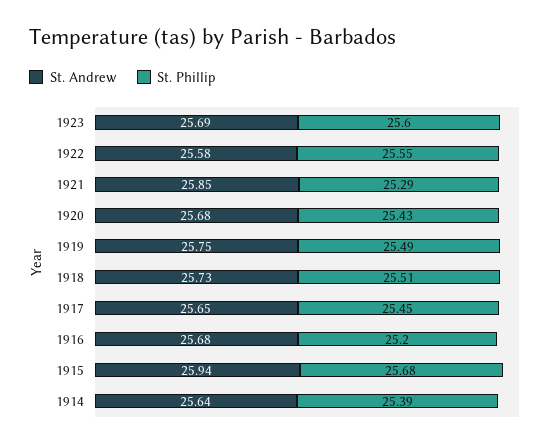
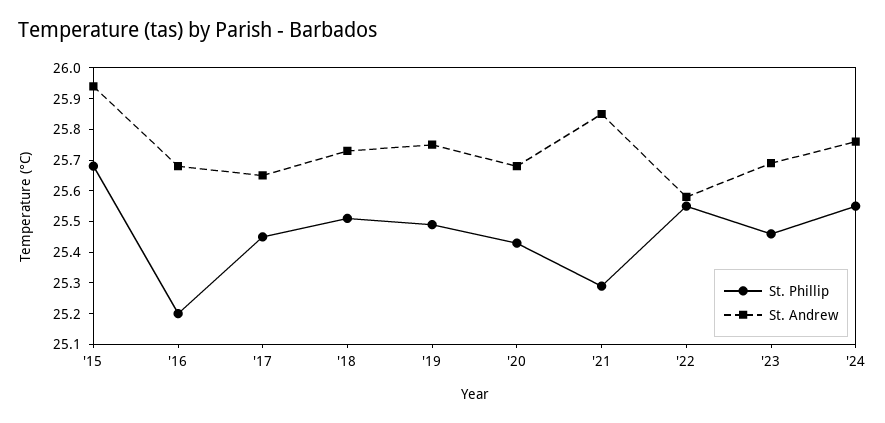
St. Phillip, 1923: 25.6 -> 25.45
St. Andrew, 1914: 25.64 -> none
St. Phillip, 1914: 25.39 -> none
St. Phillip, '24: none -> 25.55
St. Andrew, '24: none -> 25.75

